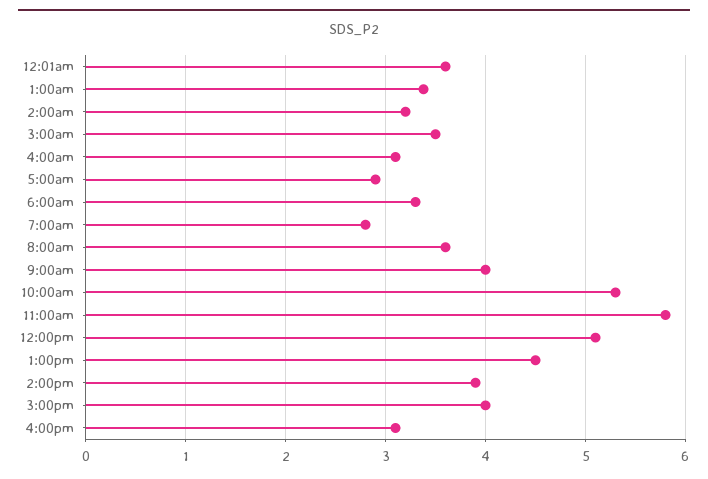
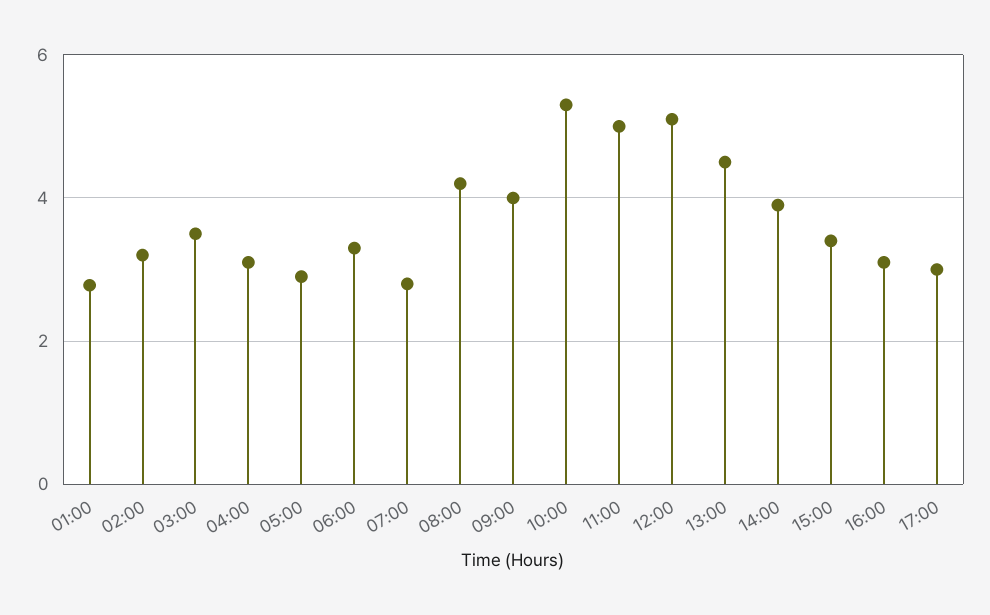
12:01am: 3.6 -> none
1:00am: 3.4 -> 2.8
8:00am: 3.6 -> 4.2
11:00am: 5.8 -> 5
3:00pm: 4 -> 3.4
17:00: none -> 3

